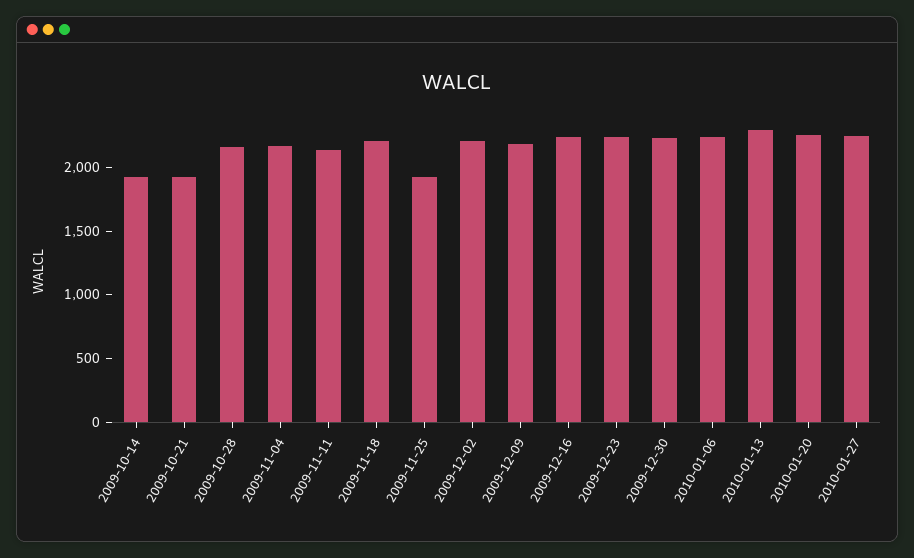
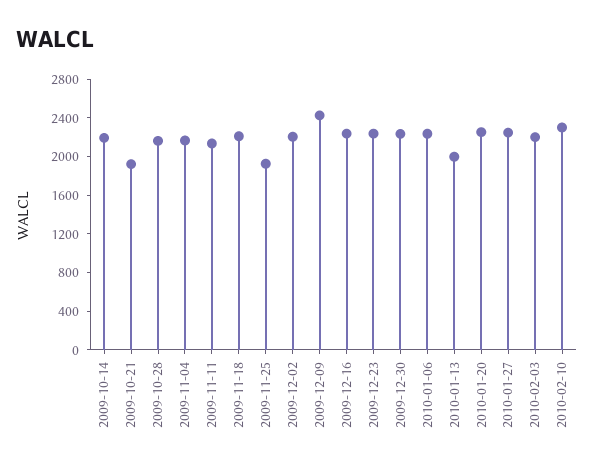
2009-10-14: 1900 -> 2200
2009-12-09: 2200 -> 2400
2010-01-13: 2300 -> 2000
2010-02-03: none -> 2200
2010-02-10: none -> 2300

